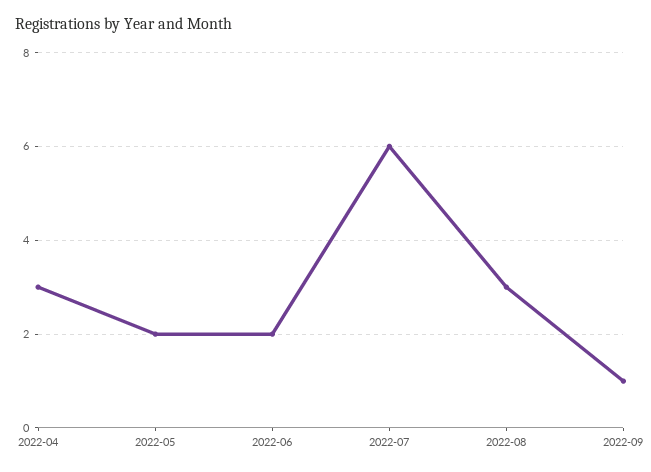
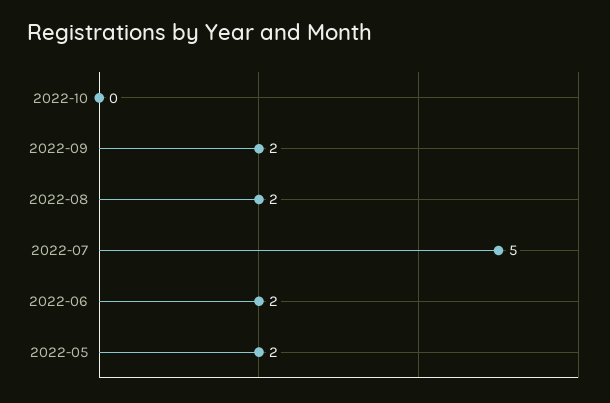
2022-04: 3 -> none
2022-07: 6 -> 5
2022-08: 3 -> 2
2022-09: 1 -> 2
2022-10: none -> 0

